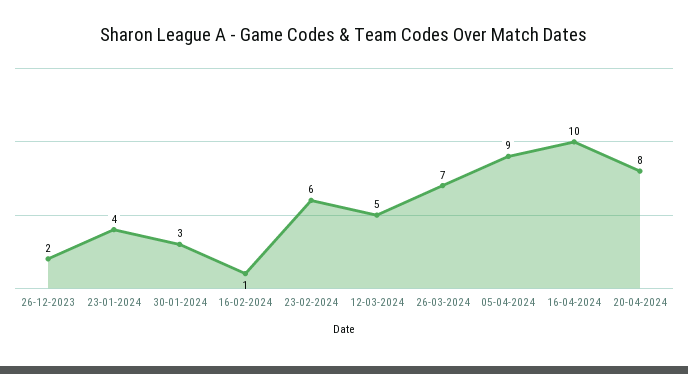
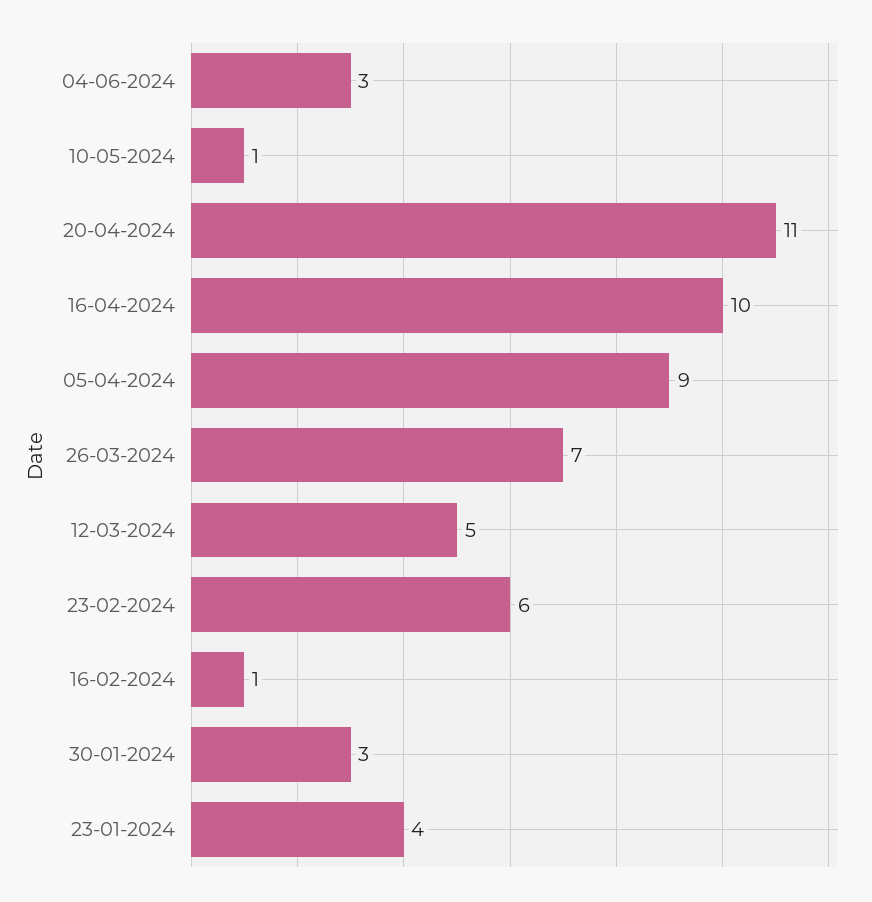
26-12-2023: 2 -> none
20-04-2024: 8 -> 11
04-06-2024: none -> 3
10-05-2024: none -> 1

